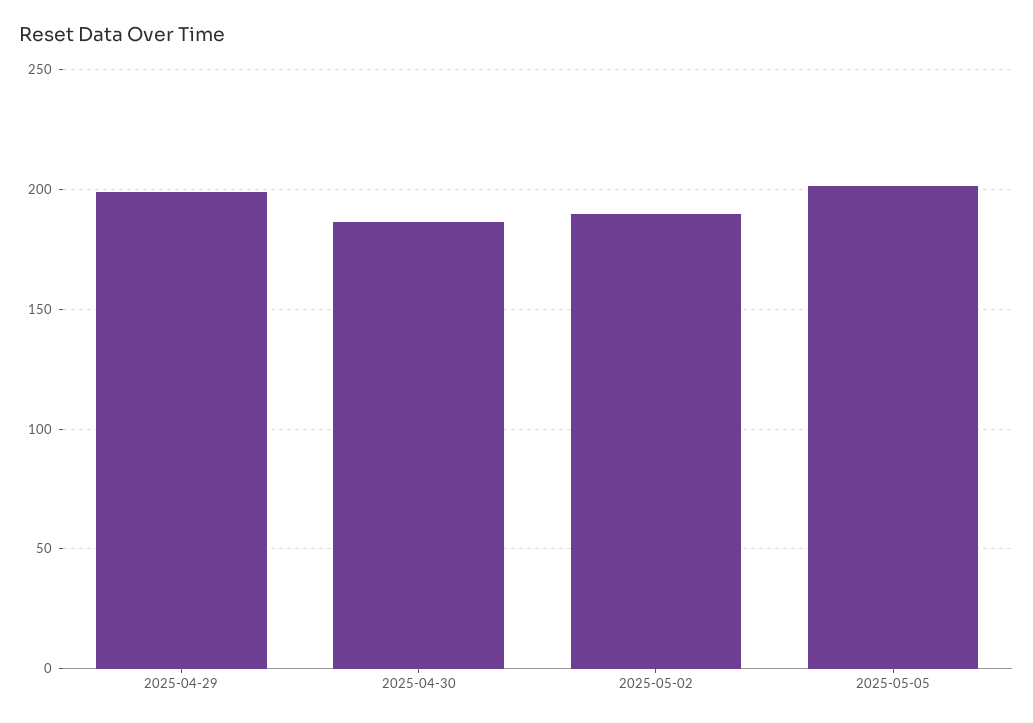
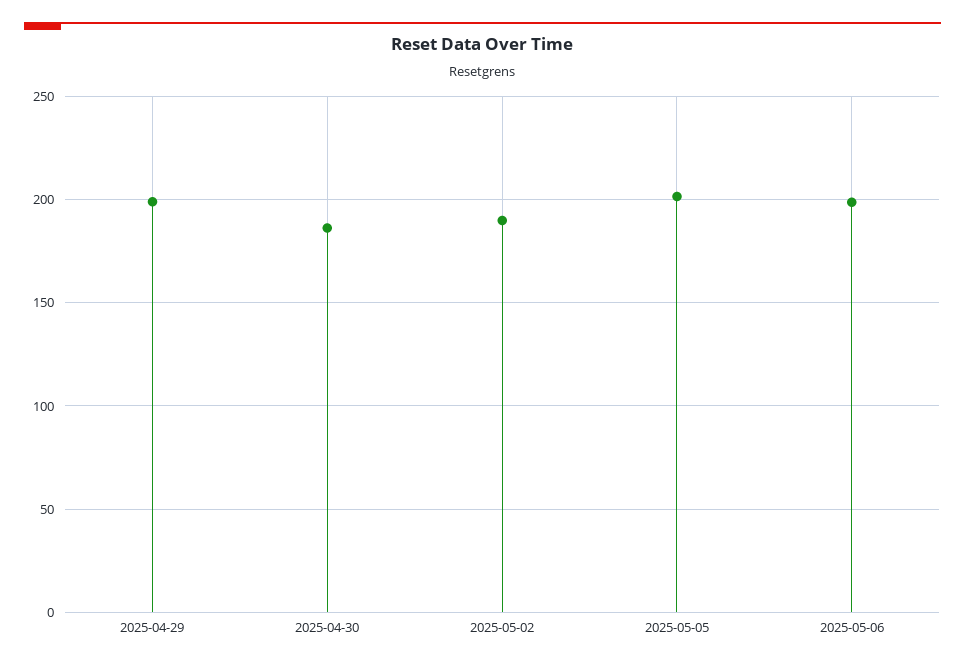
2025-05-06: none -> 200

